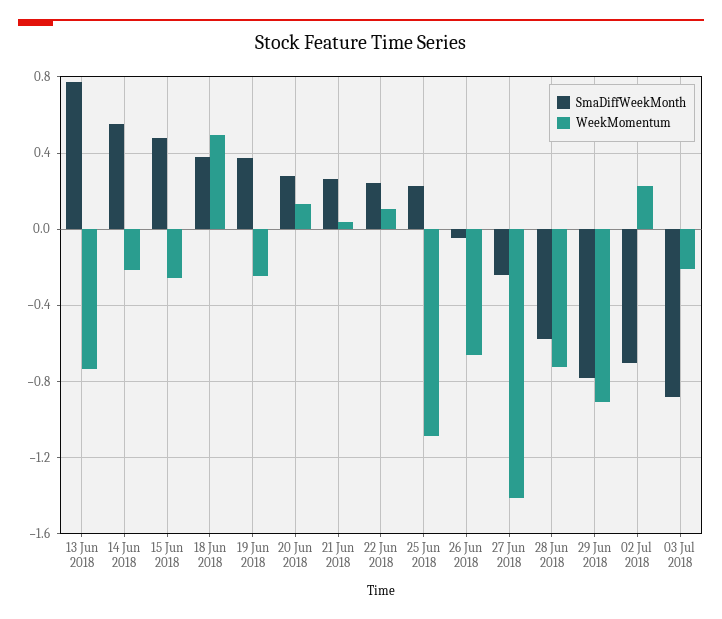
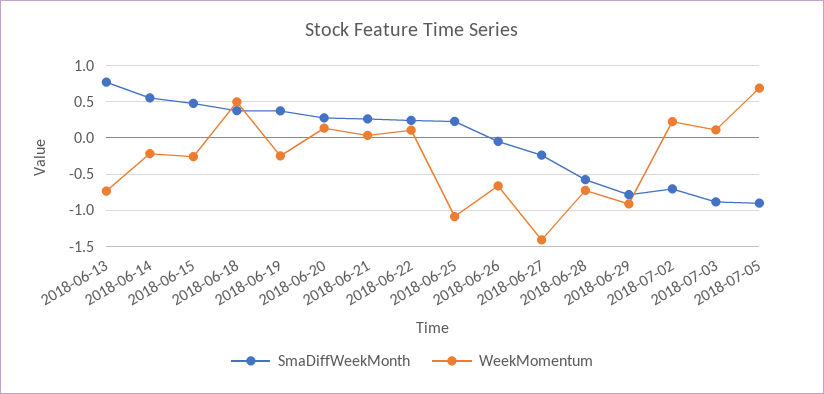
WeekMomentum, 03 Jul 2018: -0.2 -> 0.1
SmaDiffWeekMonth, 2018-07-05: none -> -0.9
WeekMomentum, 2018-07-05: none -> 0.7

